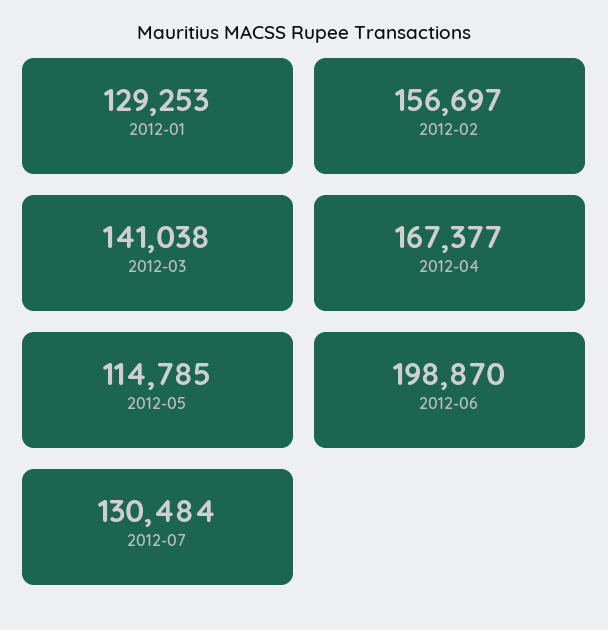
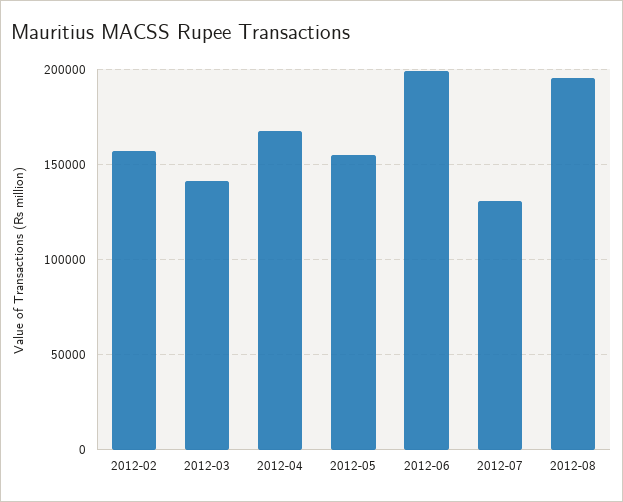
2012-01: 129253 -> none
2012-05: 114785 -> 155000
2012-08: none -> 195000

